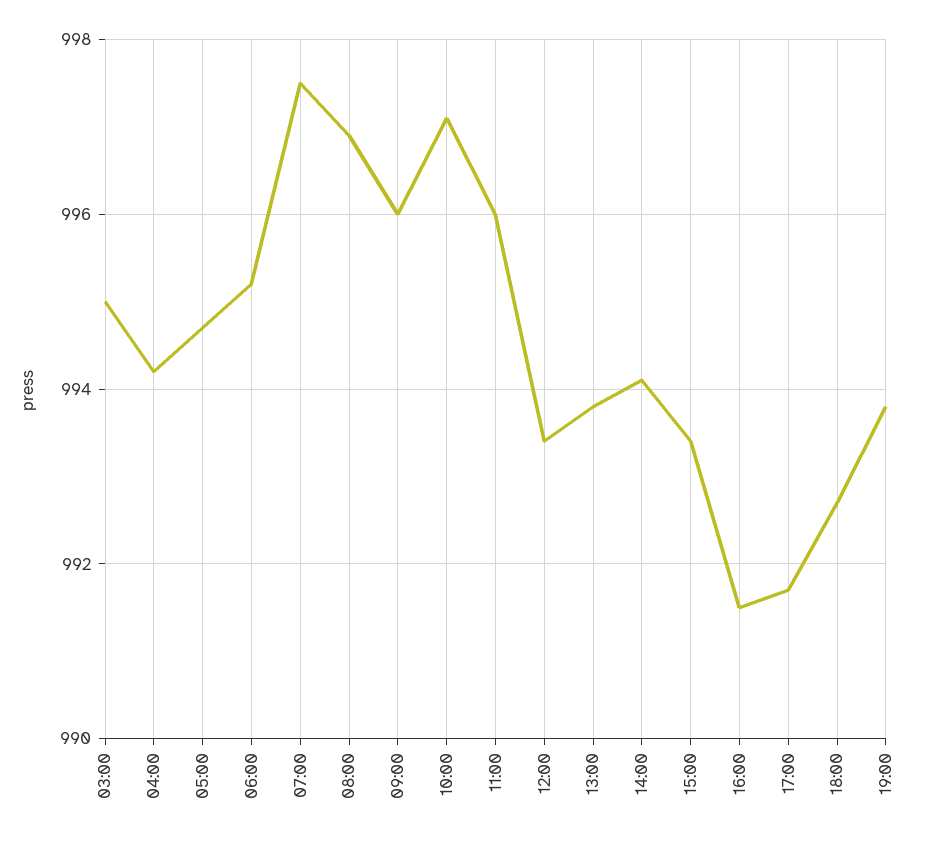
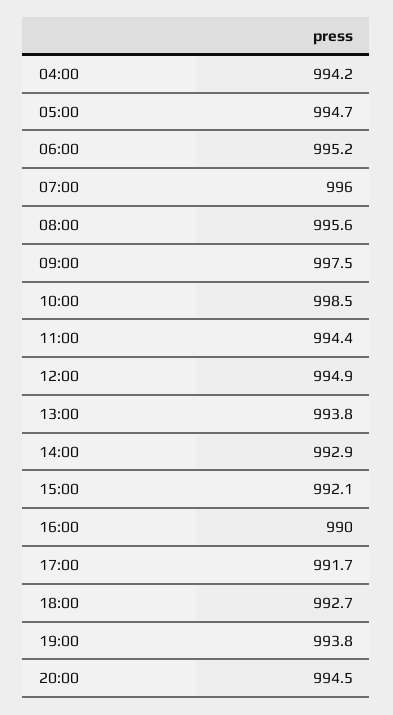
03:00: 995 -> none
07:00: 997.5 -> 996
08:00: 997 -> 995.6
09:00: 996 -> 997.5
10:00: 997 -> 998.5
11:00: 996 -> 994.4
12:00: 993.5 -> 994.9
14:00: 994 -> 992.9
15:00: 993.5 -> 992.1
16:00: 991.5 -> 990
20:00: none -> 994.5

